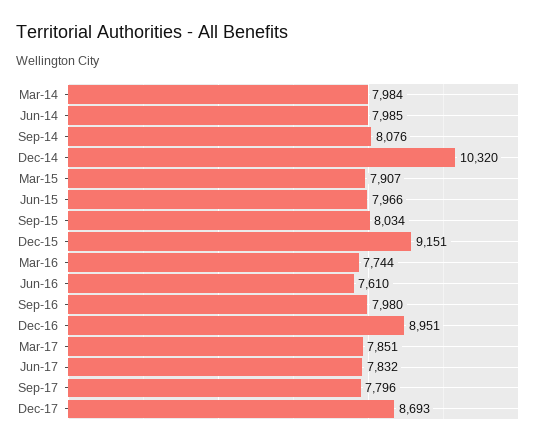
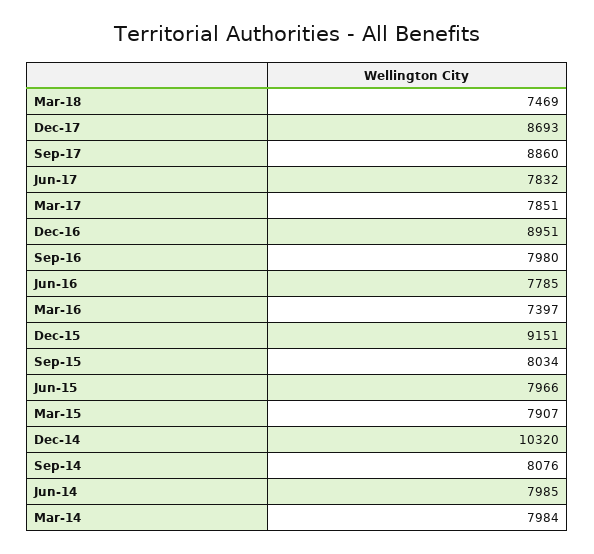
Mar-16: 7744 -> 7397
Jun-16: 7610 -> 7785
Sep-17: 7796 -> 8860
Mar-18: none -> 7469

